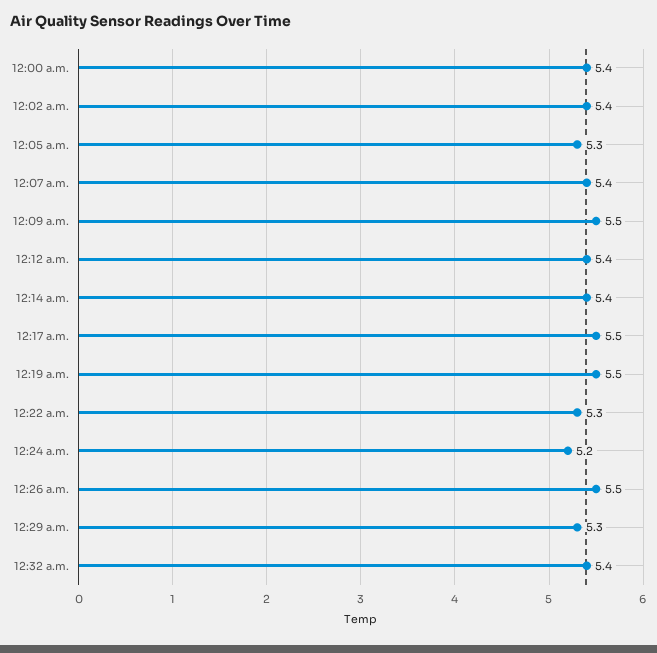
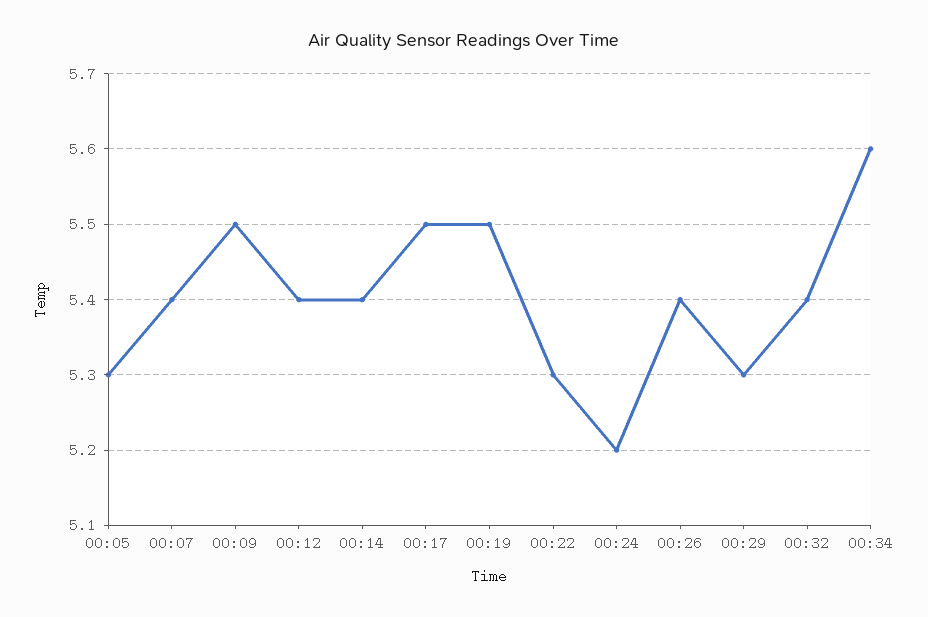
12:00 a.m.: 5.4 -> none
12:02 a.m.: 5.4 -> none
12:26 a.m.: 5.5 -> 5.4
00:34: none -> 5.6

